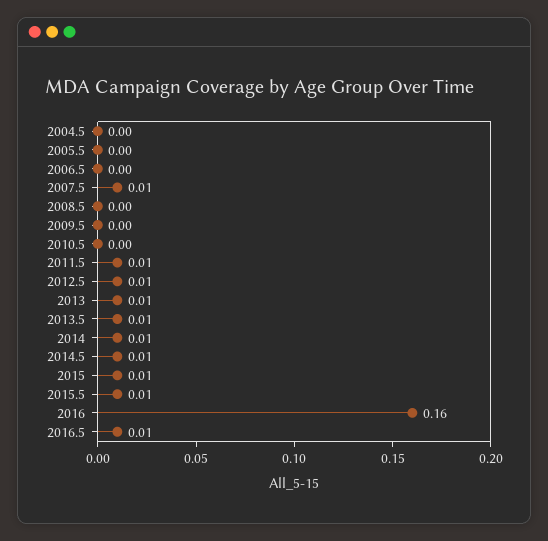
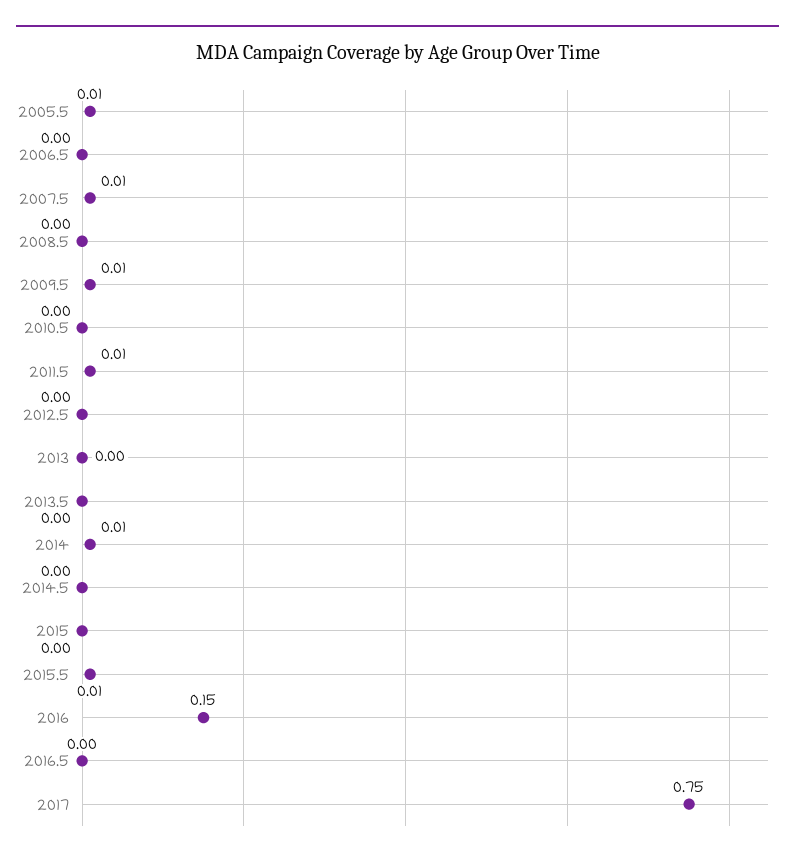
2004.5: 0 -> none
2005.5: 0 -> 0.01
2009.5: 0 -> 0.01
2012.5: 0.01 -> 0
2013: 0.01 -> 0
2013.5: 0.01 -> 0
2014.5: 0.01 -> 0
2015: 0.01 -> 0
2016: 0.16 -> 0.15
2016.5: 0.01 -> 0
2017: none -> 0.75

